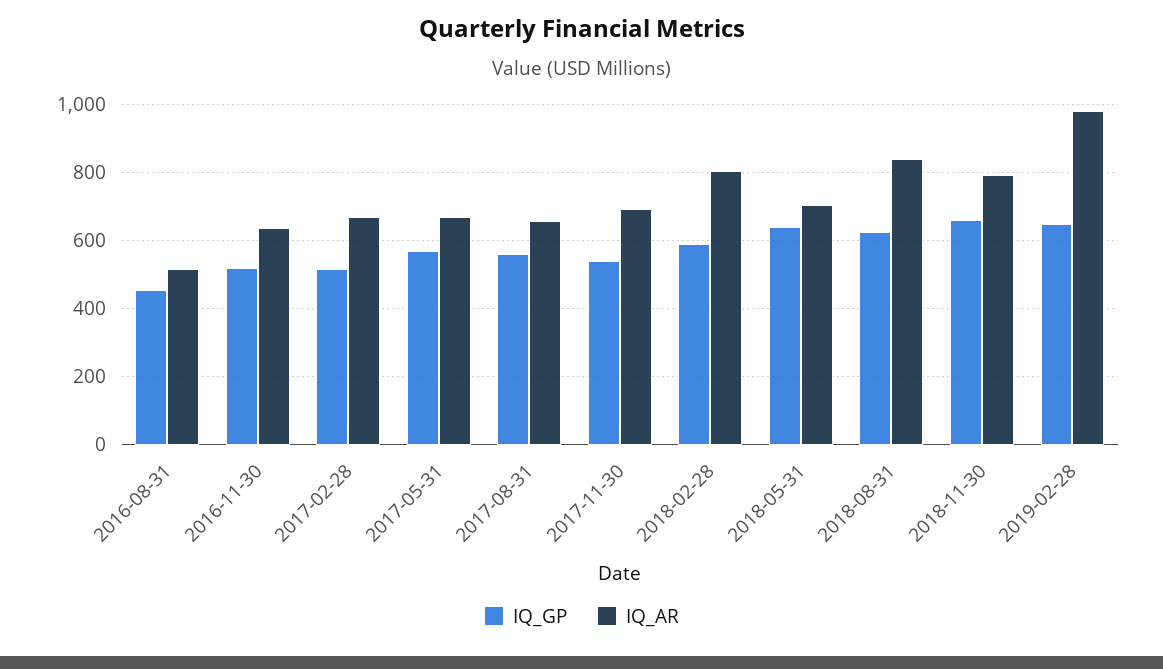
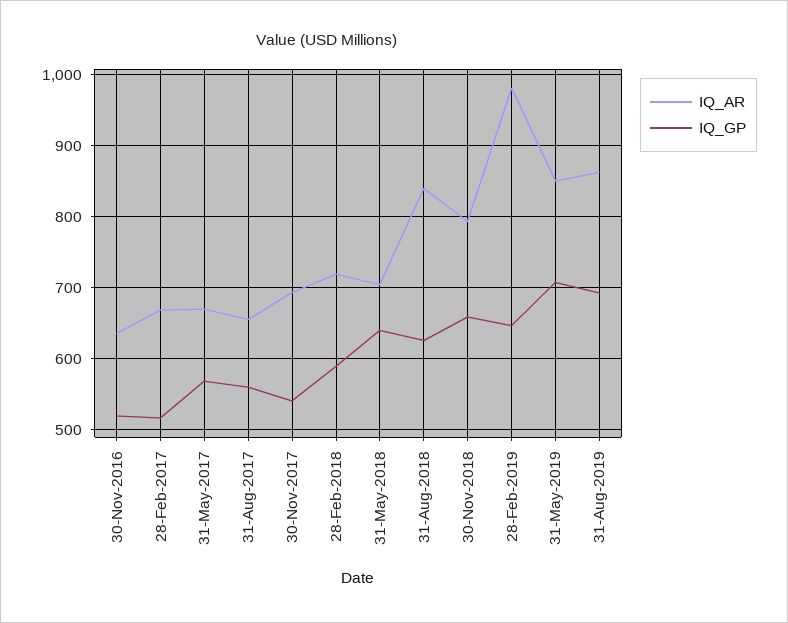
IQ_GP, 2016-08-31: 460 -> none
IQ_AR, 2016-08-31: 520 -> none
IQ_AR, 2018-02-28: 800 -> 720
IQ_AR, 31-May-2019: none -> 850
IQ_GP, 31-May-2019: none -> 710
IQ_AR, 31-Aug-2019: none -> 860
IQ_GP, 31-Aug-2019: none -> 690

